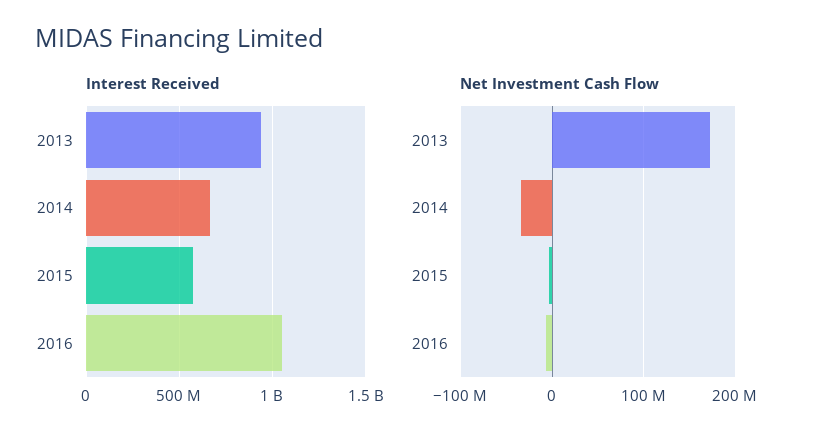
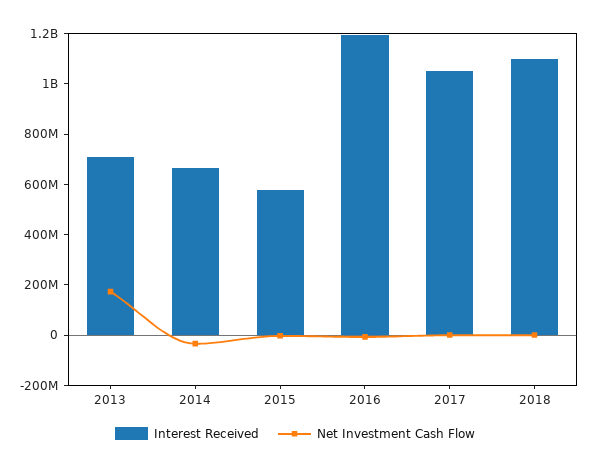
Interest Received, 2013: 950000000 -> 700000000
Interest Received, 2016: 1050000000 -> 1200000000
Interest Received, 2017: none -> 1050000000
Net Investment Cash Flow, 2017: none -> 0
Interest Received, 2018: none -> 1100000000
Net Investment Cash Flow, 2018: none -> 0

